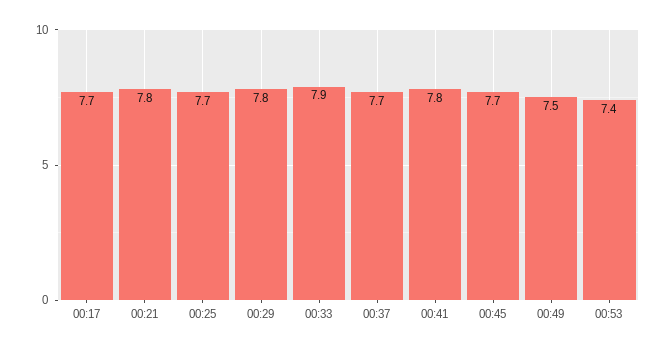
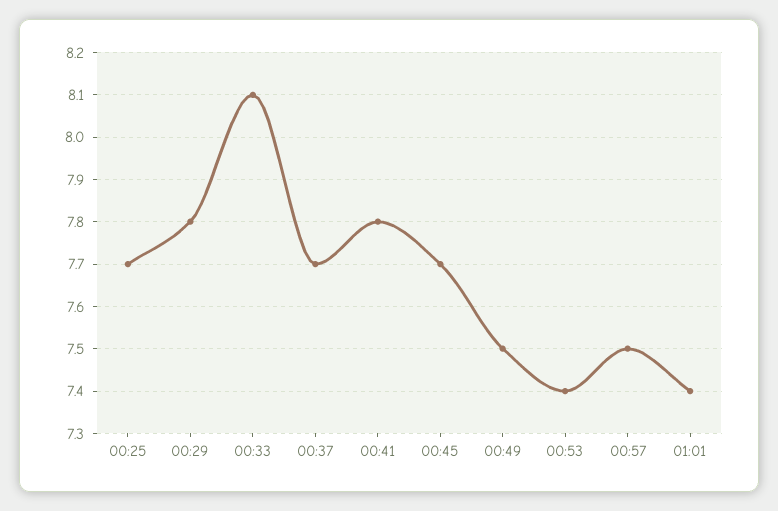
00:17: 7.7 -> none
00:21: 7.8 -> none
00:33: 7.9 -> 8.1
00:57: none -> 7.5
01:01: none -> 7.4

